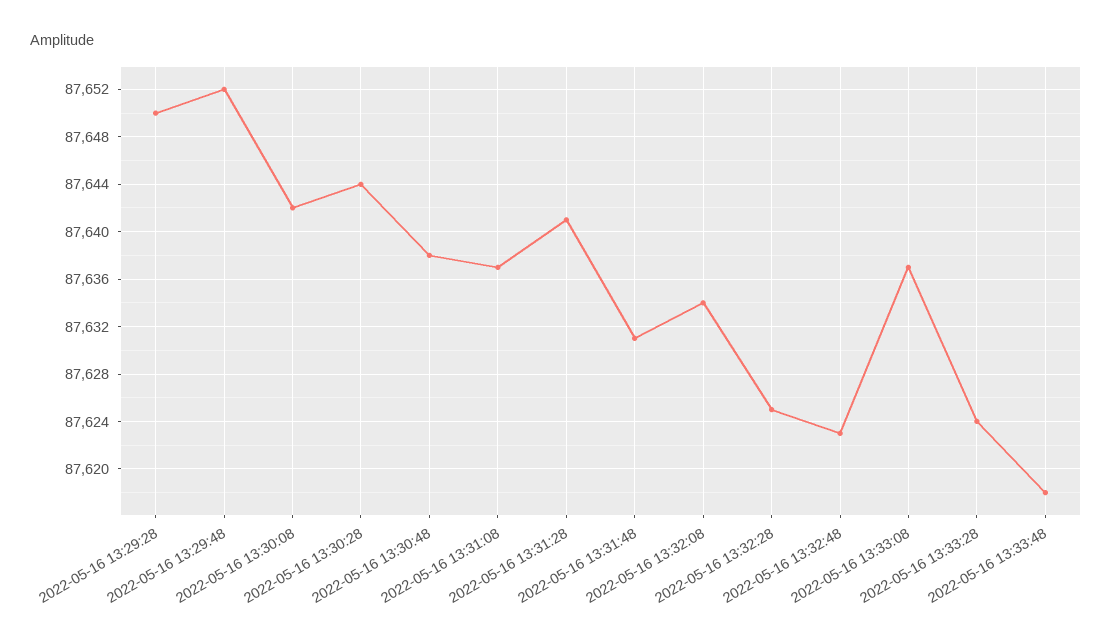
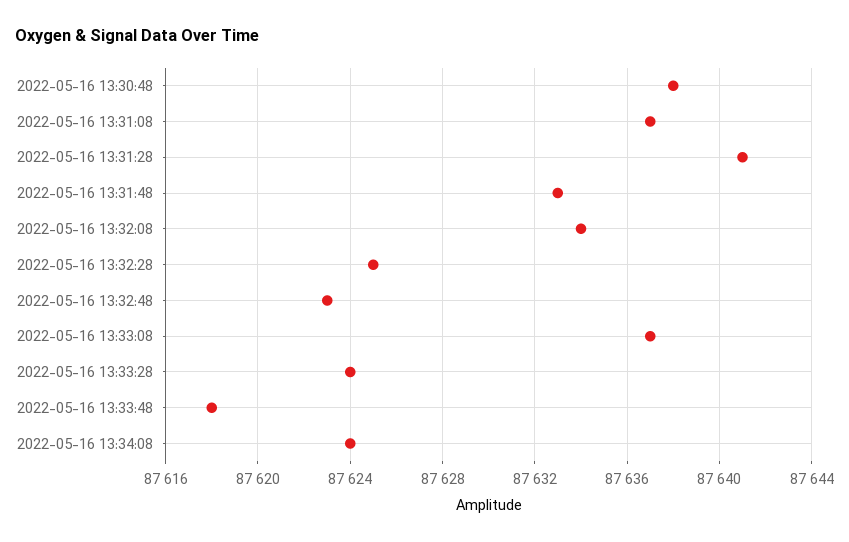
2022-05-16 13:29:28: 87650 -> none
2022-05-16 13:29:48: 87652 -> none
2022-05-16 13:30:08: 87642 -> none
2022-05-16 13:30:28: 87644 -> none
2022-05-16 13:31:48: 87631 -> 87633
2022-05-16 13:34:08: none -> 87624

